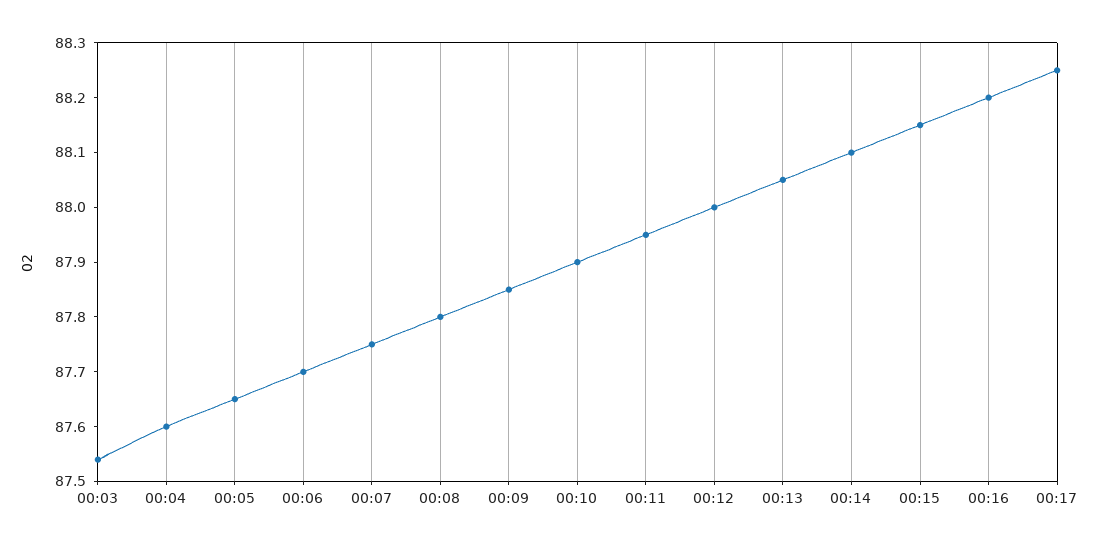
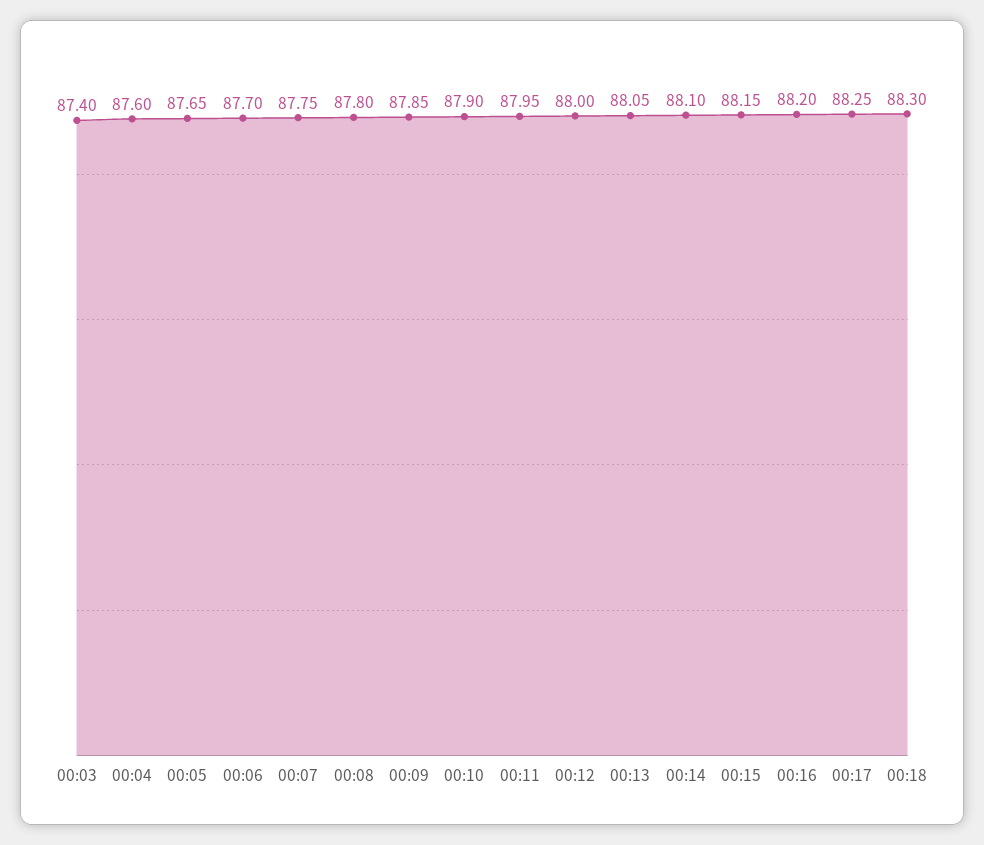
00:03: 87.55 -> 87.4
00:18: none -> 88.3

